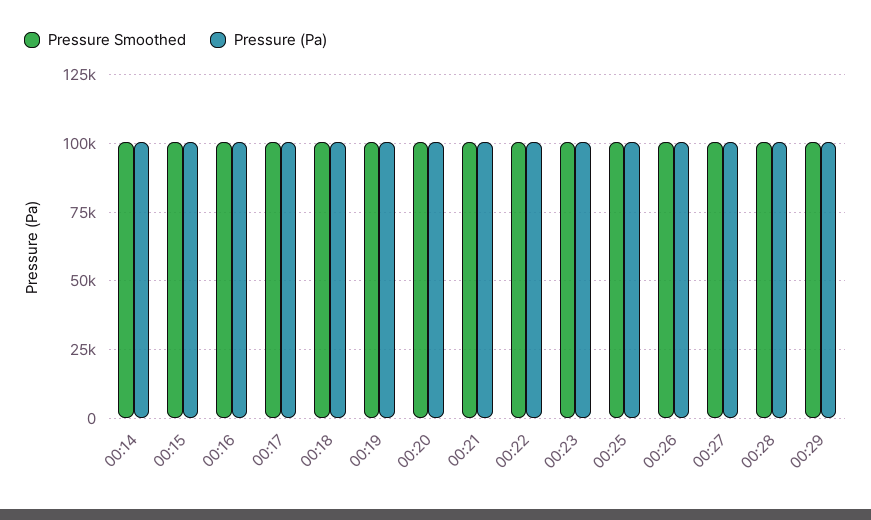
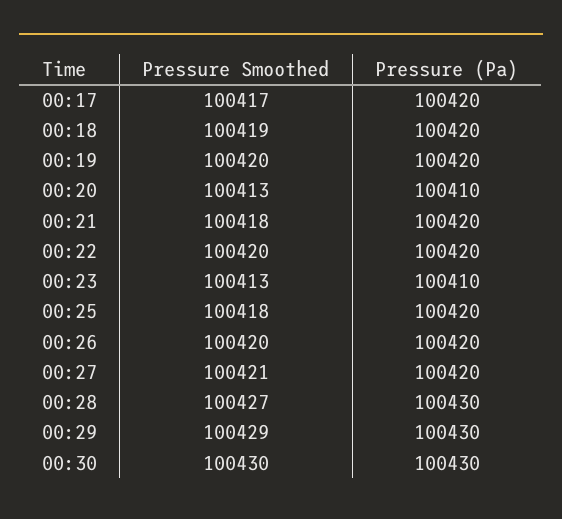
Pressure Smoothed, 00:14: 100000 -> none
Pressure (Pa), 00:14: 100000 -> none
Pressure Smoothed, 00:15: 100000 -> none
Pressure (Pa), 00:15: 100000 -> none
Pressure Smoothed, 00:16: 100000 -> none
Pressure (Pa), 00:16: 100000 -> none
Pressure Smoothed, 00:30: none -> 100430
Pressure (Pa), 00:30: none -> 100430

